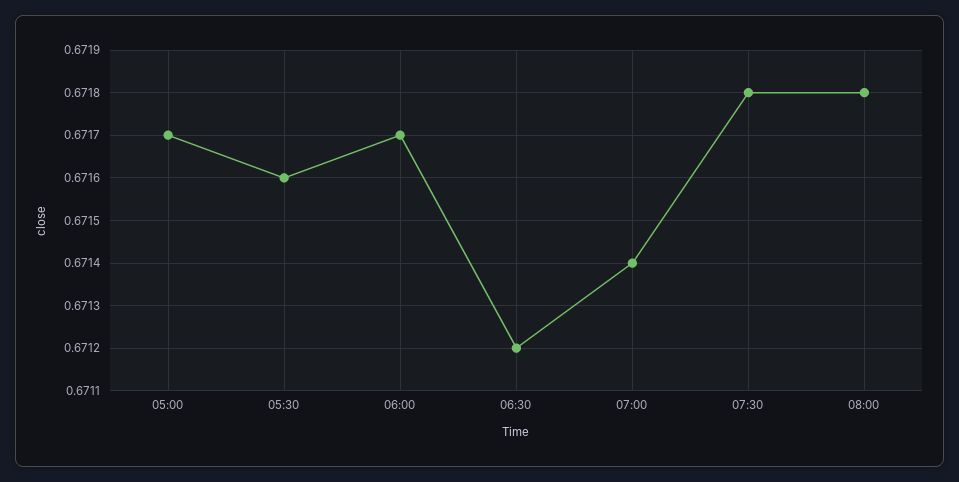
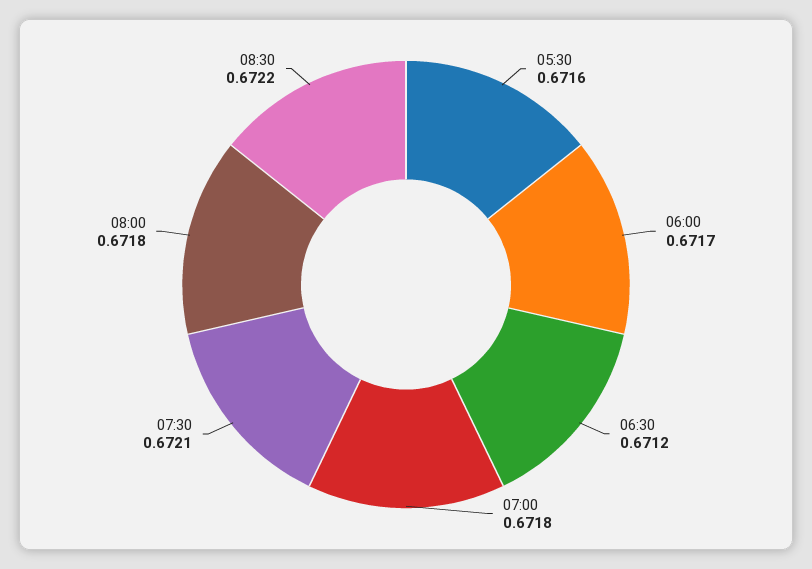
05:00: 0.6717 -> none
07:00: 0.6714 -> 0.6718
07:30: 0.6718 -> 0.6721
08:30: none -> 0.6722

